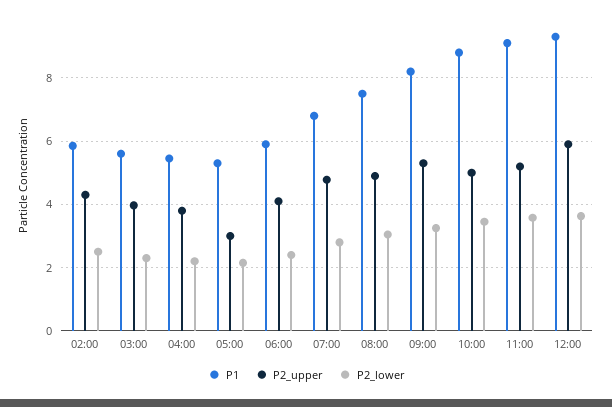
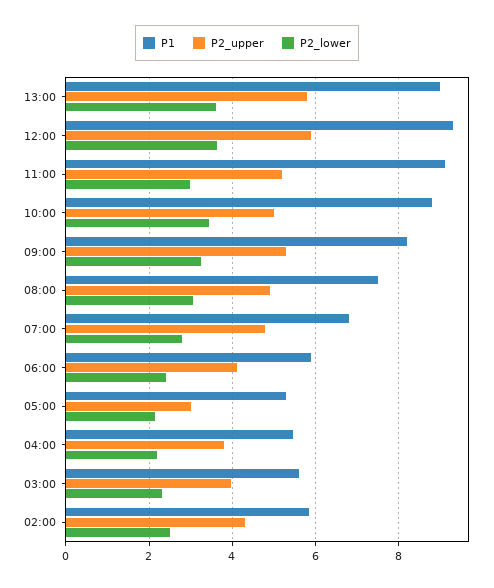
P2_lower, 11:00: 3.6 -> 3
P1, 13:00: none -> 9
P2_upper, 13:00: none -> 5.8
P2_lower, 13:00: none -> 3.6

